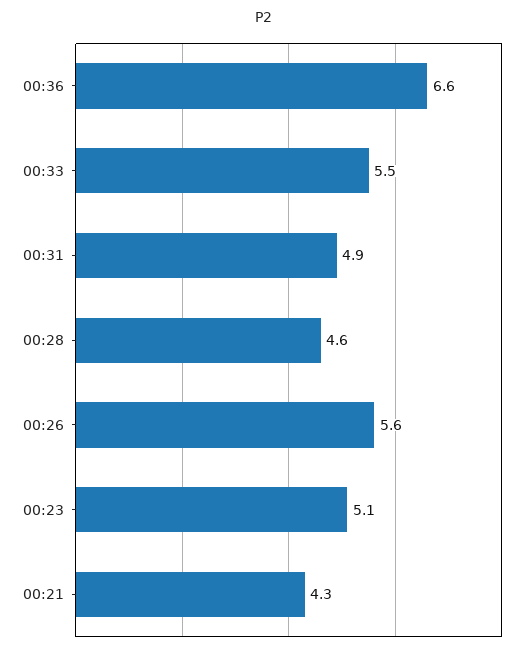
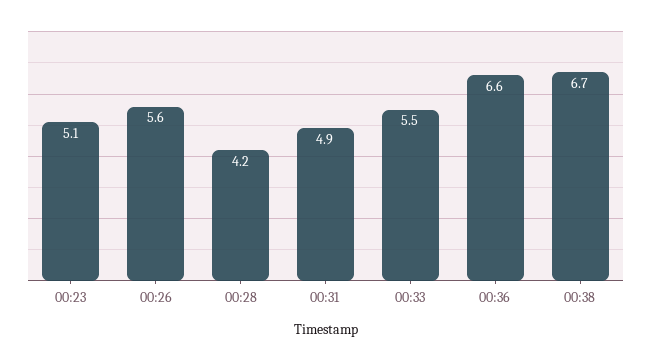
00:28: 4.6 -> 4.2
00:21: 4.3 -> none
00:38: none -> 6.7

